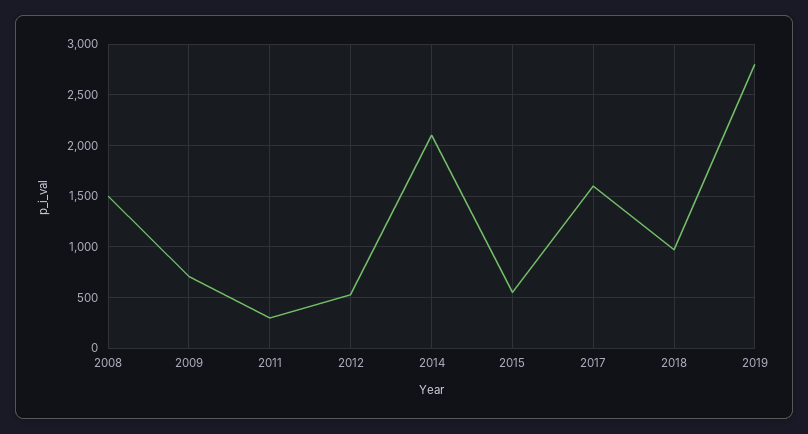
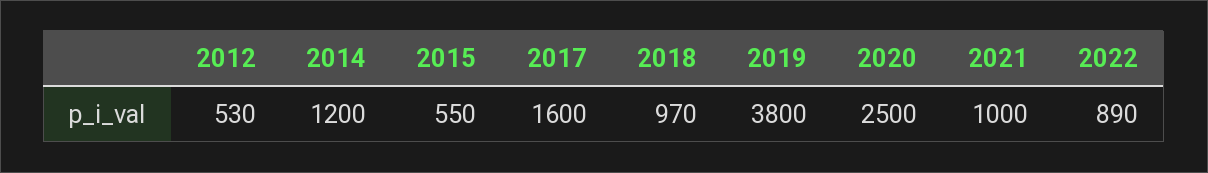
2008: 1500 -> none
2009: 700 -> none
2011: 300 -> none
2014: 2100 -> 1200
2019: 2800 -> 3800
2020: none -> 2500
2021: none -> 1000
2022: none -> 890

